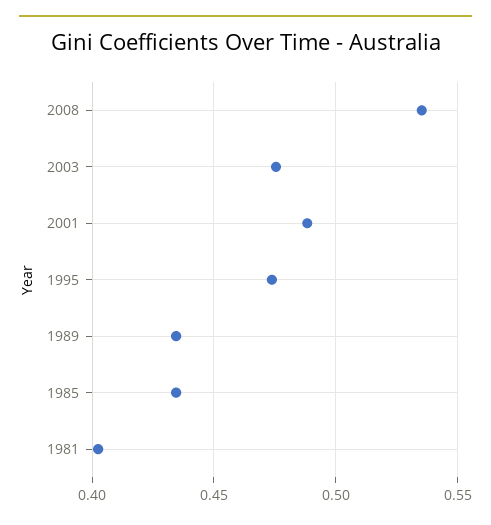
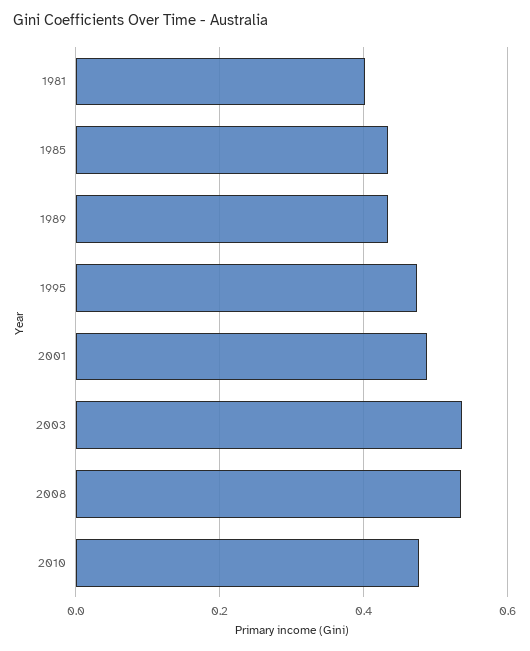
2003: 0.475 -> 0.54
2010: none -> 0.48

